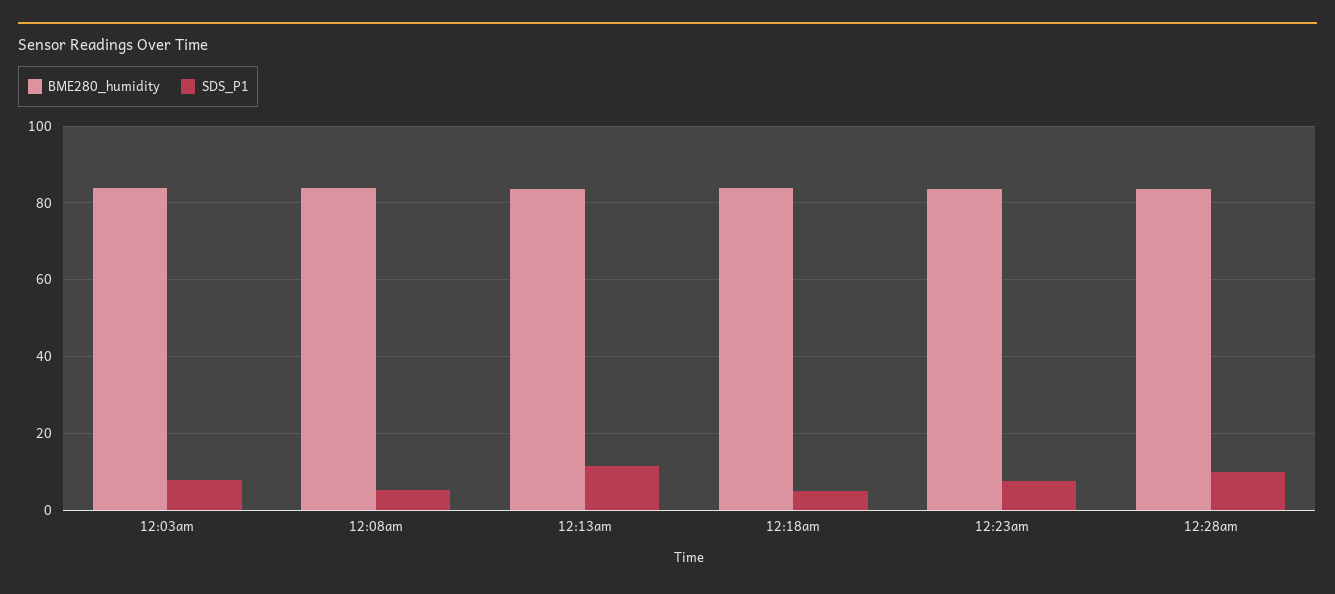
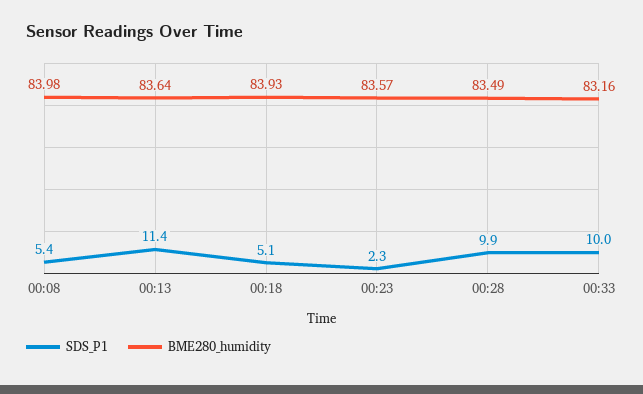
BME280_humidity, 12:03am: 84 -> none
SDS_P1, 12:03am: 8 -> none
SDS_P1, 12:23am: 8 -> 2.3
SDS_P1, 00:33: none -> 10
BME280_humidity, 00:33: none -> 83.16

